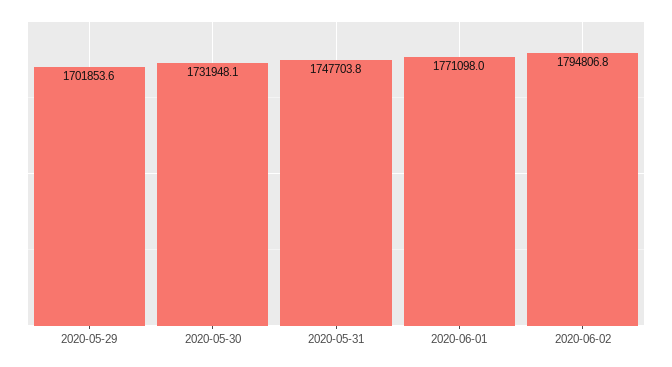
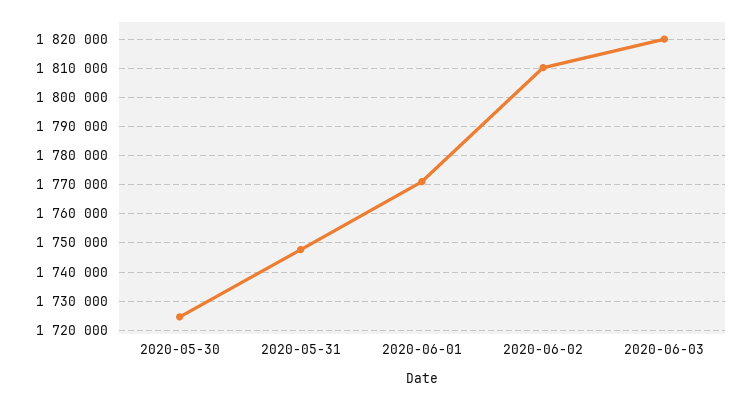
2020-05-29: 1701853.6 -> none
2020-05-30: 1731948.1 -> 1725000
2020-06-02: 1794806.8 -> 1810000
2020-06-03: none -> 1820000

